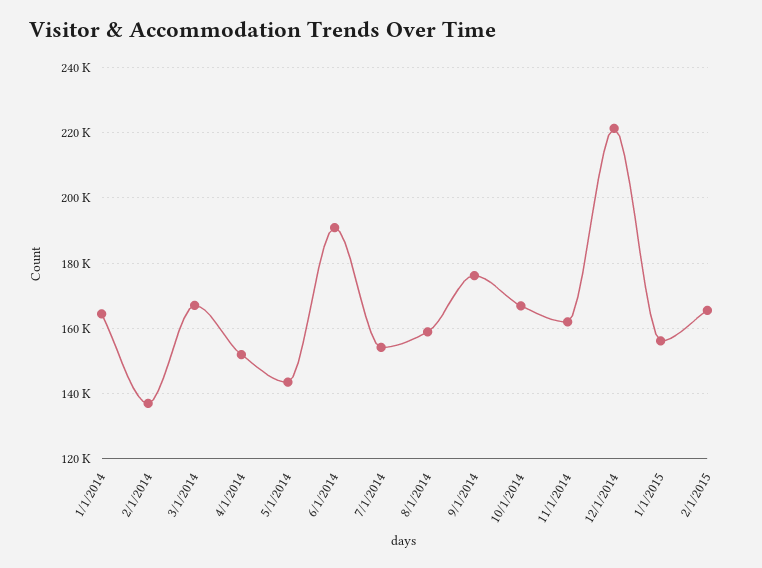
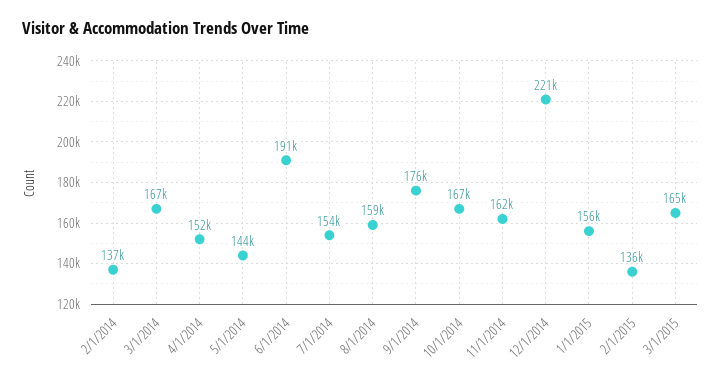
1/1/2014: 164000 -> none
2/1/2015: 166000 -> 136000
3/1/2015: none -> 165000

